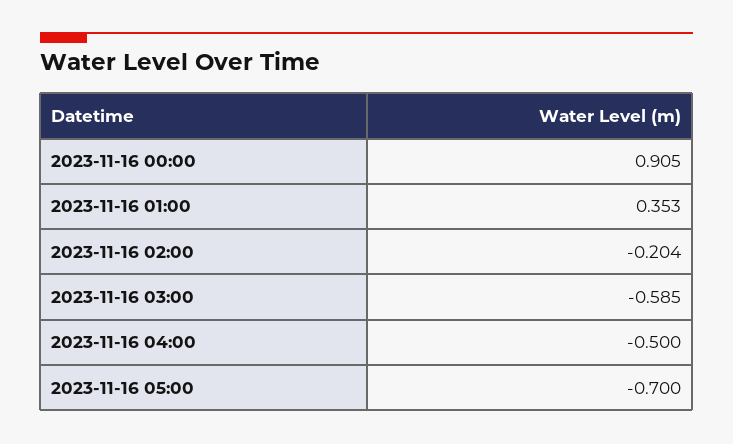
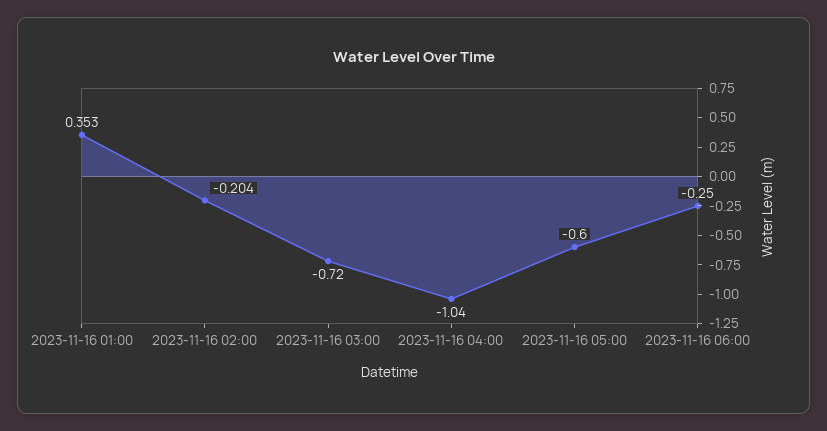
2023-11-16 00:00: 0.905 -> none
2023-11-16 03:00: -0.585 -> -0.72
2023-11-16 04:00: -0.5 -> -1.04
2023-11-16 05:00: -0.7 -> -0.6
2023-11-16 06:00: none -> -0.25

